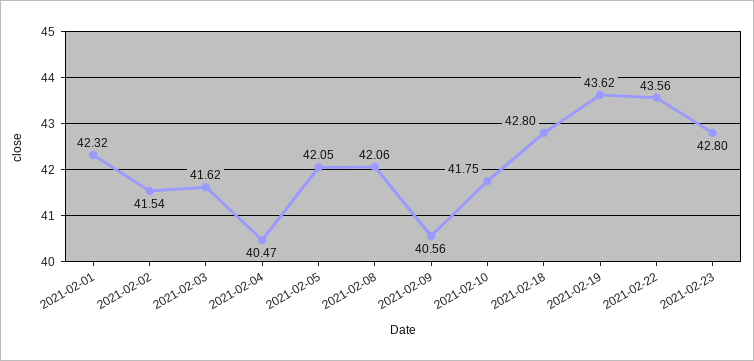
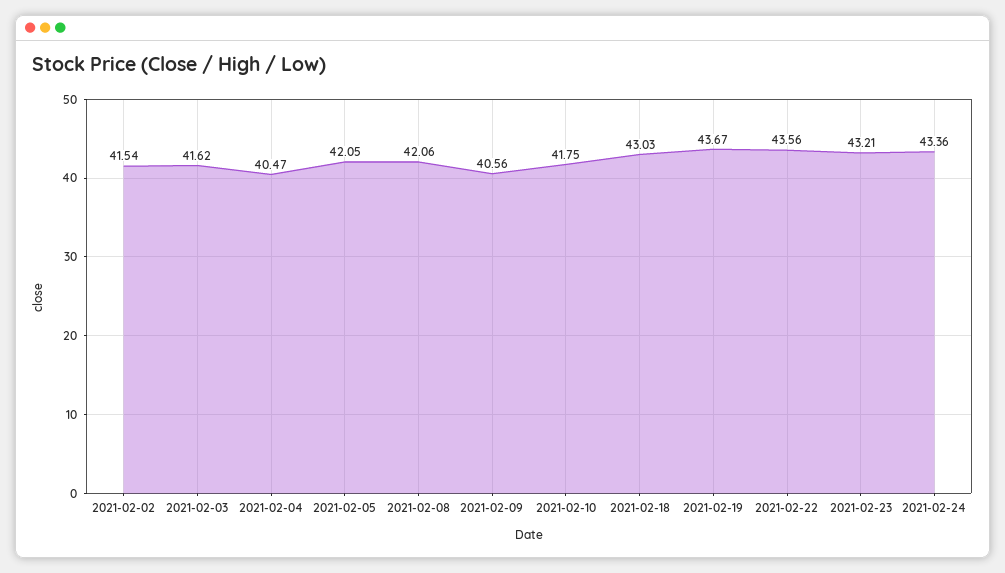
2021-02-01: 42.32 -> none
2021-02-18: 42.8 -> 43.03
2021-02-19: 43.62 -> 43.67
2021-02-23: 42.8 -> 43.21
2021-02-24: none -> 43.36

